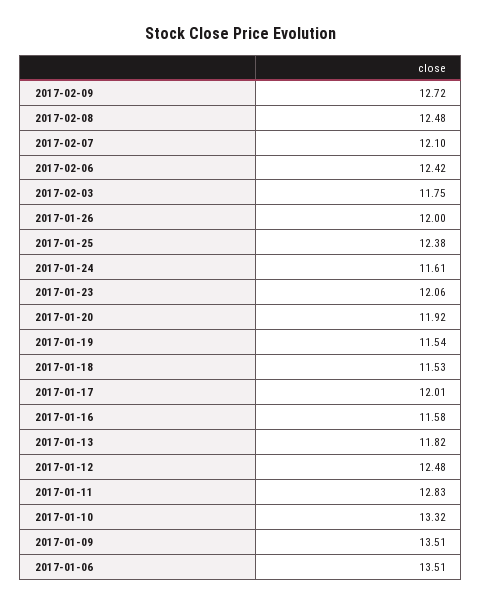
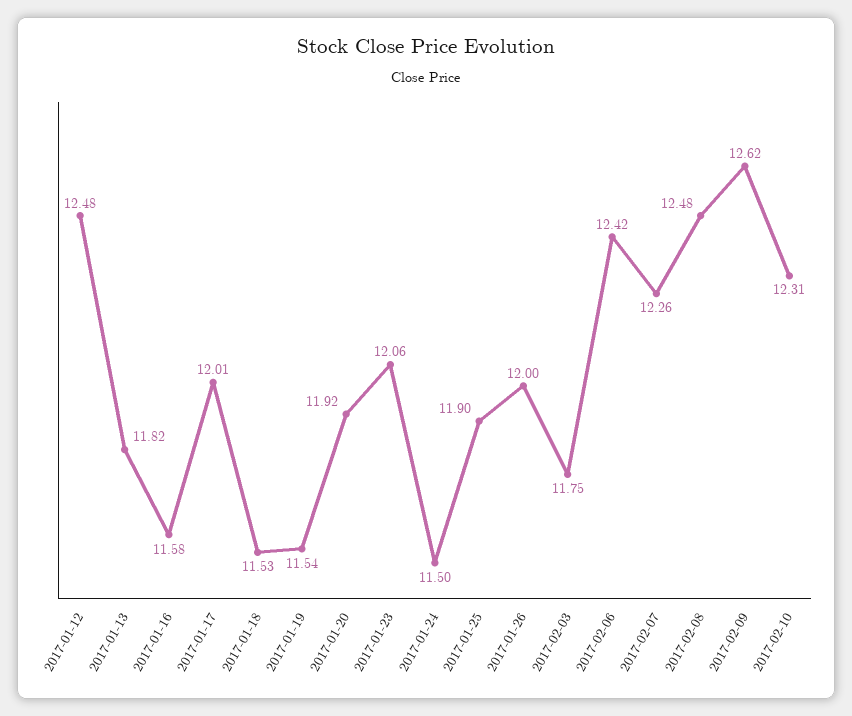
2017-02-09: 12.72 -> 12.62
2017-02-07: 12.1 -> 12.26
2017-01-25: 12.38 -> 11.9
2017-01-24: 11.61 -> 11.5
2017-01-11: 12.83 -> none
2017-01-10: 13.32 -> none
2017-01-09: 13.51 -> none
2017-01-06: 13.51 -> none
2017-02-10: none -> 12.31

